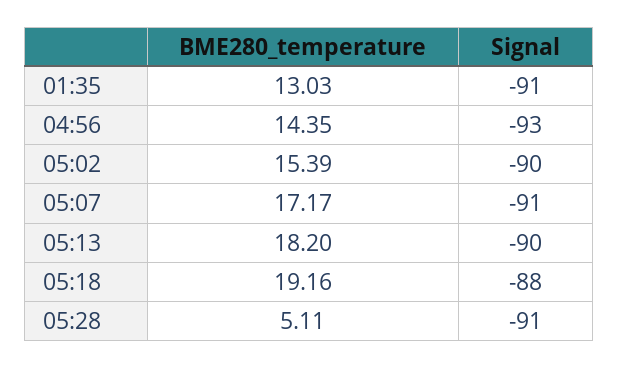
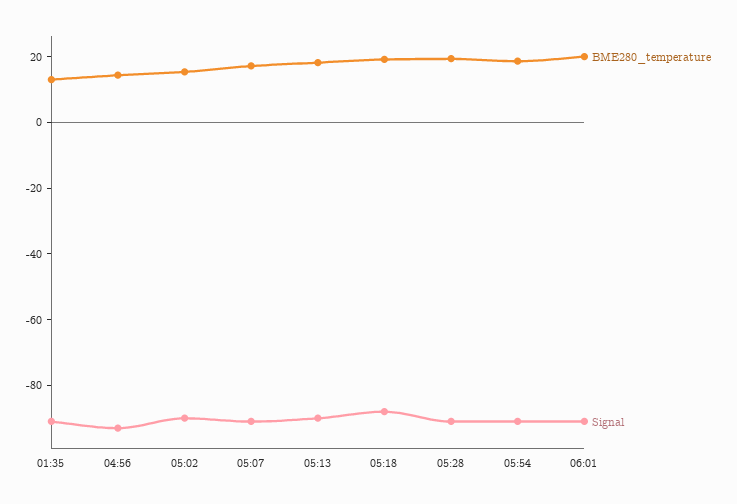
BME280_temperature, 05:28: 5.11 -> 20
BME280_temperature, 05:54: none -> 20
Signal, 05:54: none -> -90
BME280_temperature, 06:01: none -> 20
Signal, 06:01: none -> -90

